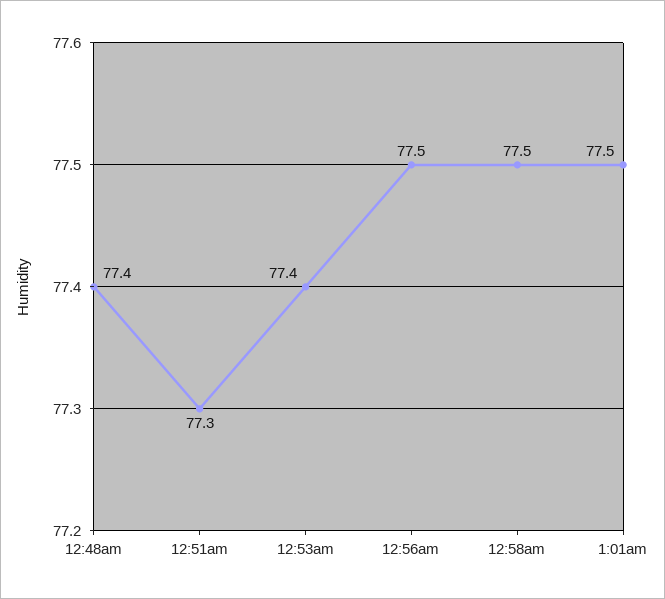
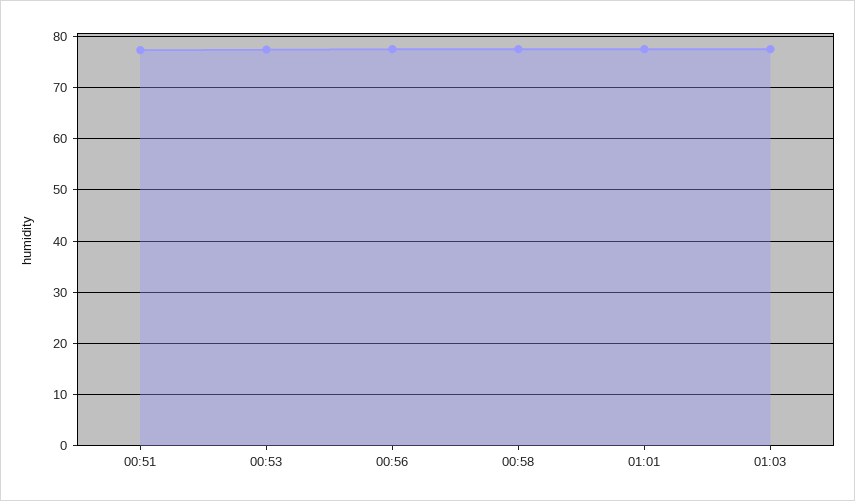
12:48am: 77.4 -> none
01:03: none -> 78

